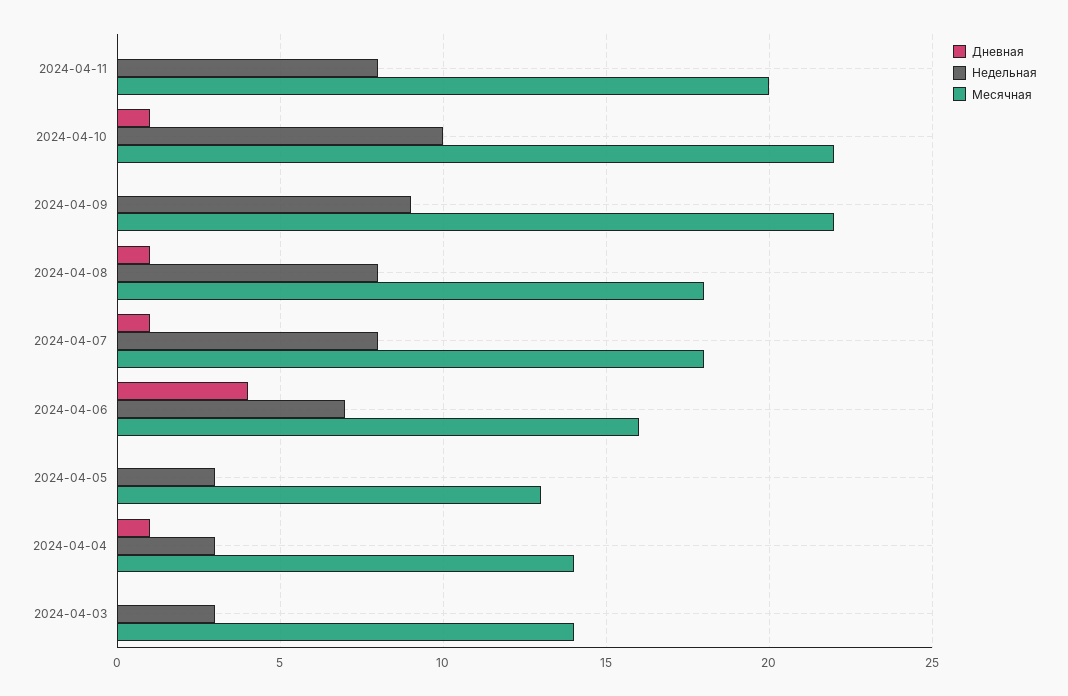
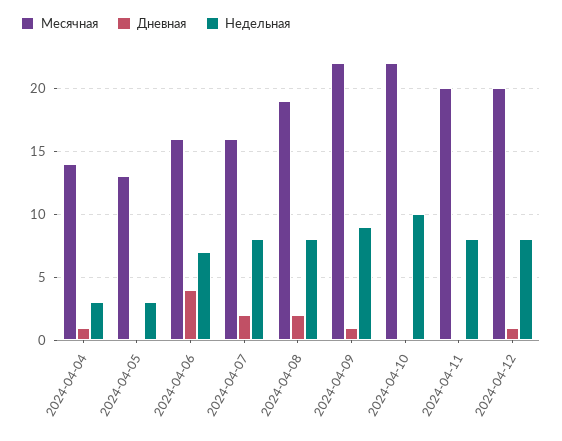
Дневная, 2024-04-10: 1 -> 0
Дневная, 2024-04-09: 0 -> 1
Дневная, 2024-04-08: 1 -> 2
Месячная, 2024-04-08: 18 -> 19
Дневная, 2024-04-07: 1 -> 2
Месячная, 2024-04-07: 18 -> 16
Дневная, 2024-04-03: 0 -> none
Недельная, 2024-04-03: 3 -> none
Месячная, 2024-04-03: 14 -> none
Месячная, 2024-04-12: none -> 20
Дневная, 2024-04-12: none -> 1
Недельная, 2024-04-12: none -> 8

